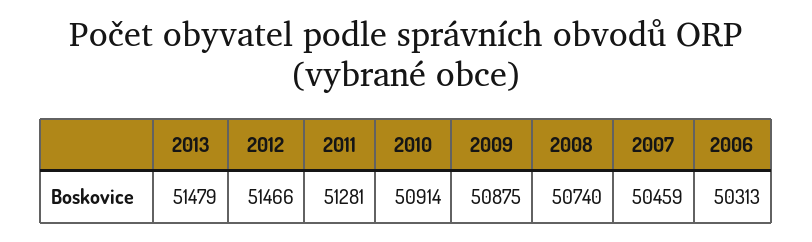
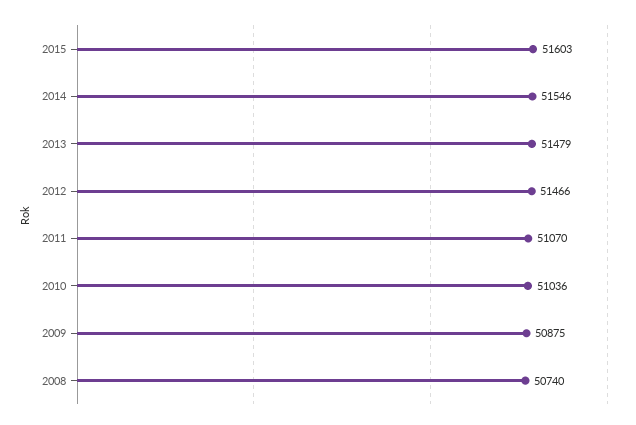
2011: 51281 -> 51070
2010: 50914 -> 51036
2007: 50459 -> none
2006: 50313 -> none
2015: none -> 51603
2014: none -> 51546

